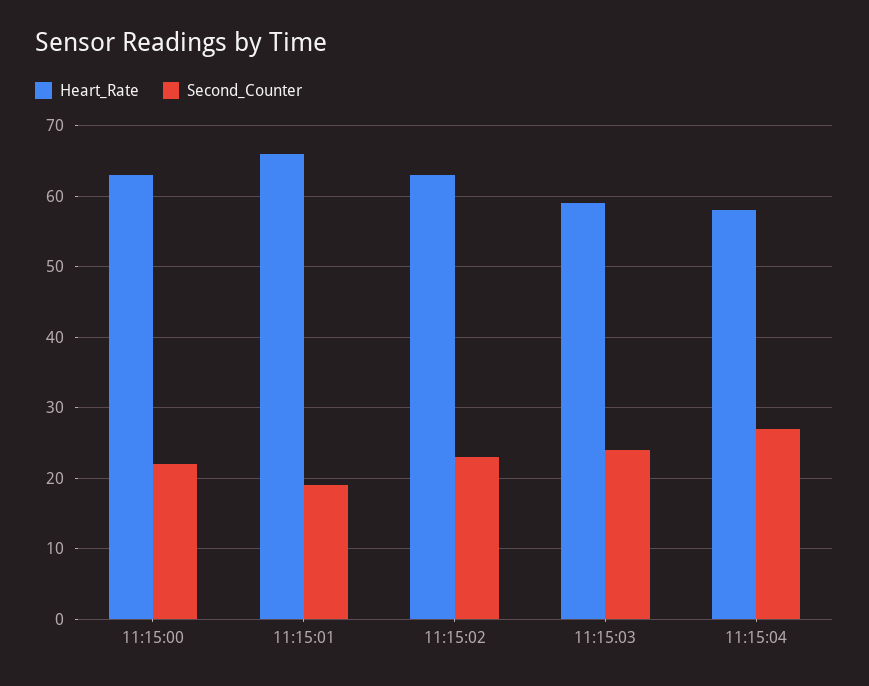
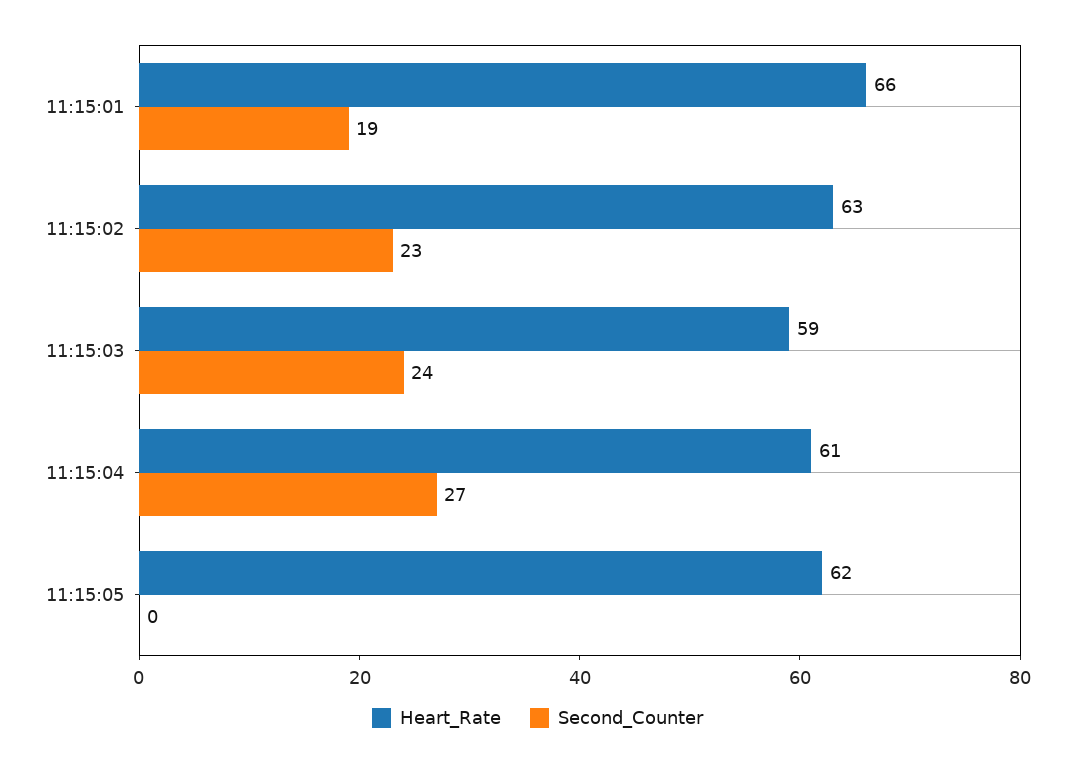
Heart_Rate, 11:15:00: 63 -> none
Second_Counter, 11:15:00: 22 -> none
Heart_Rate, 11:15:04: 58 -> 61
Heart_Rate, 11:15:05: none -> 62
Second_Counter, 11:15:05: none -> 0

